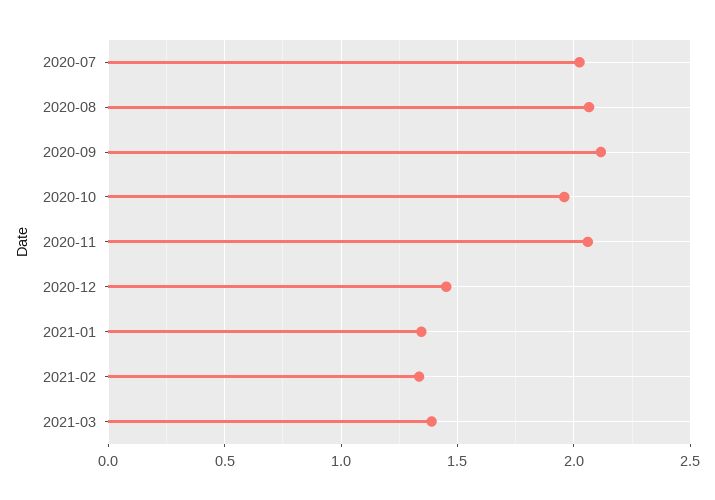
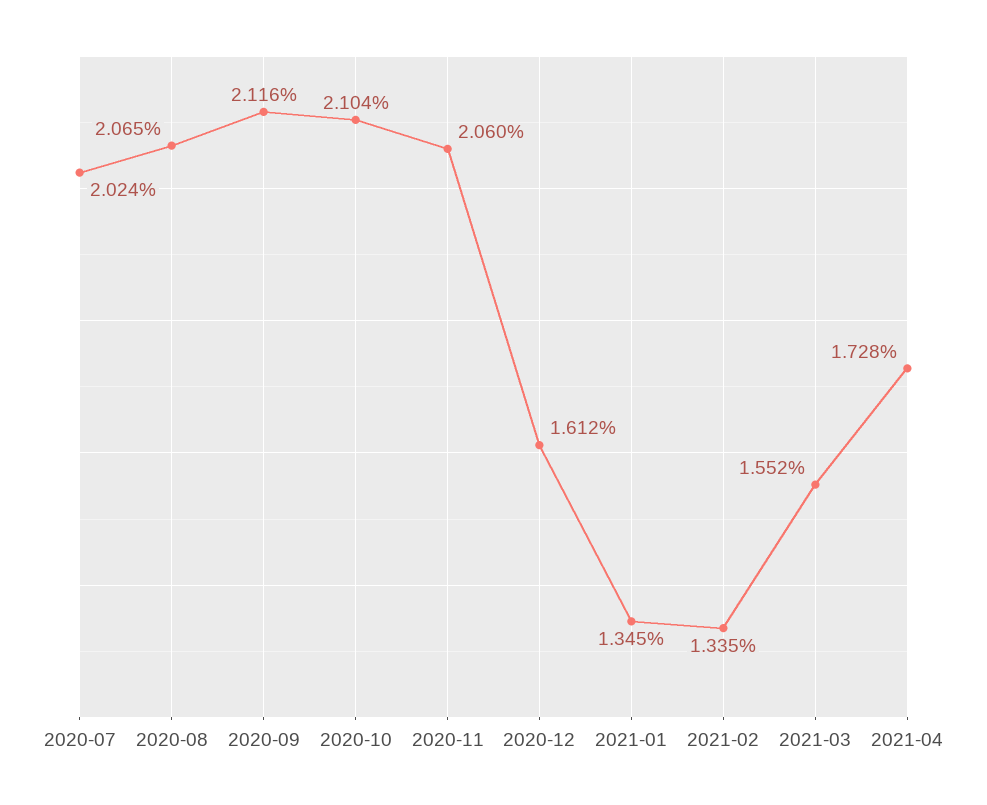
2020-10: 1.95 -> 2.104
2020-12: 1.45 -> 1.612
2021-03: 1.4 -> 1.552
2021-04: none -> 1.728

